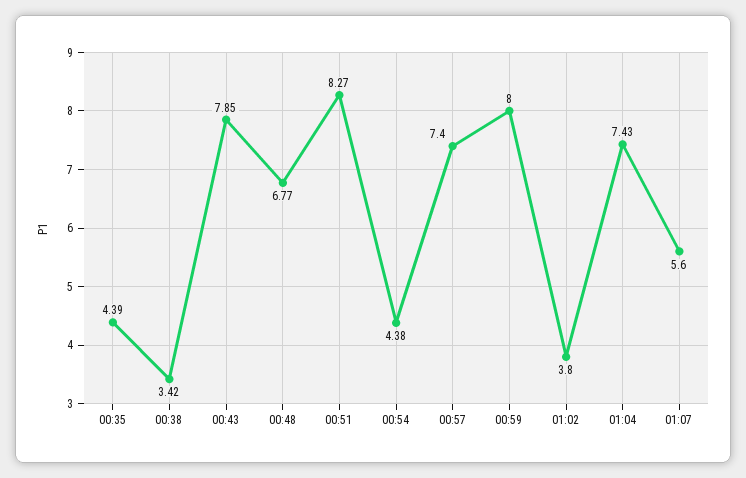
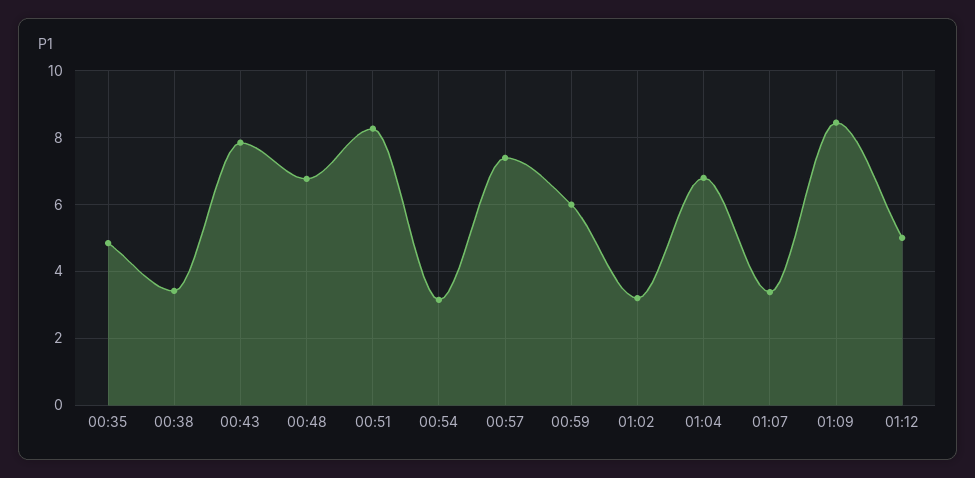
00:35: 4.39 -> 4.8
00:54: 4.38 -> 3.2
00:59: 8 -> 6
01:02: 3.8 -> 3.2
01:04: 7.43 -> 6.8
01:07: 5.6 -> 3.4
01:09: none -> 8.4
01:12: none -> 5

